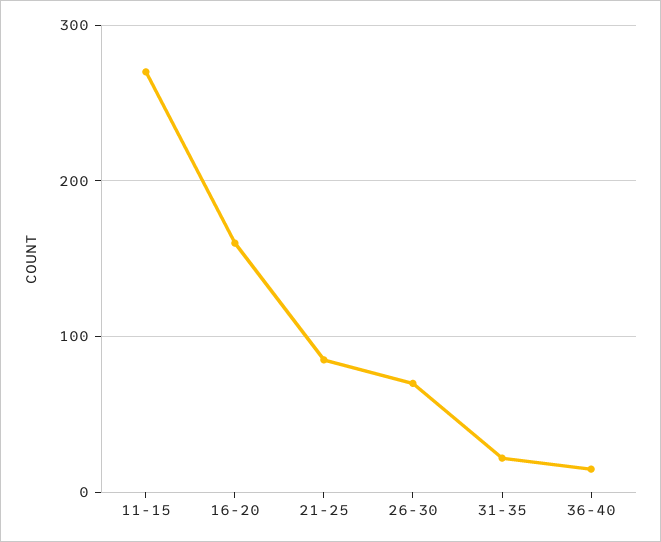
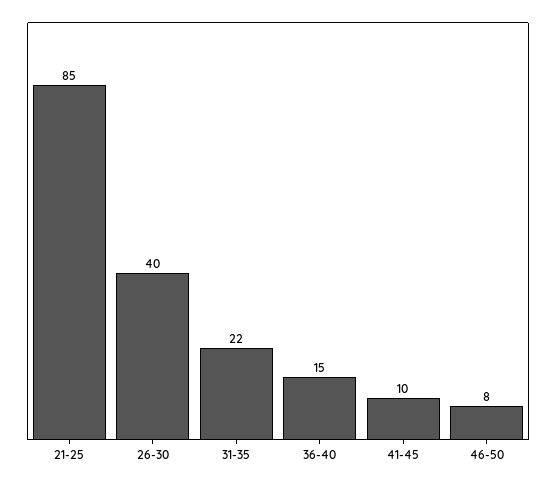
11-15: 270 -> none
16-20: 160 -> none
26-30: 70 -> 40
41-45: none -> 10
46-50: none -> 8

